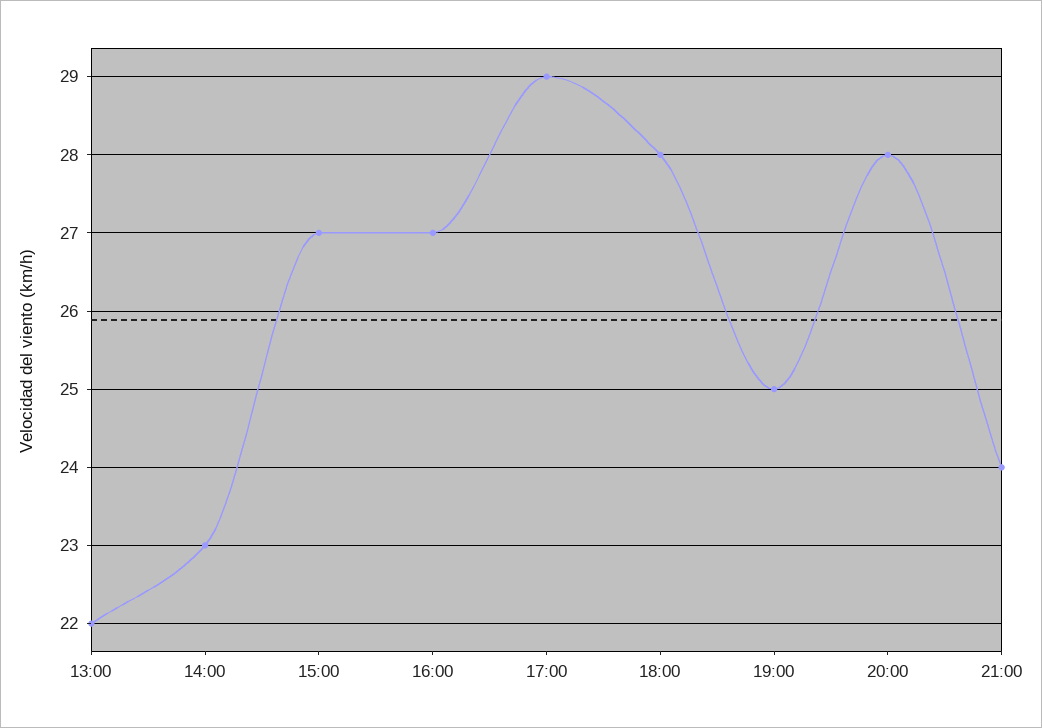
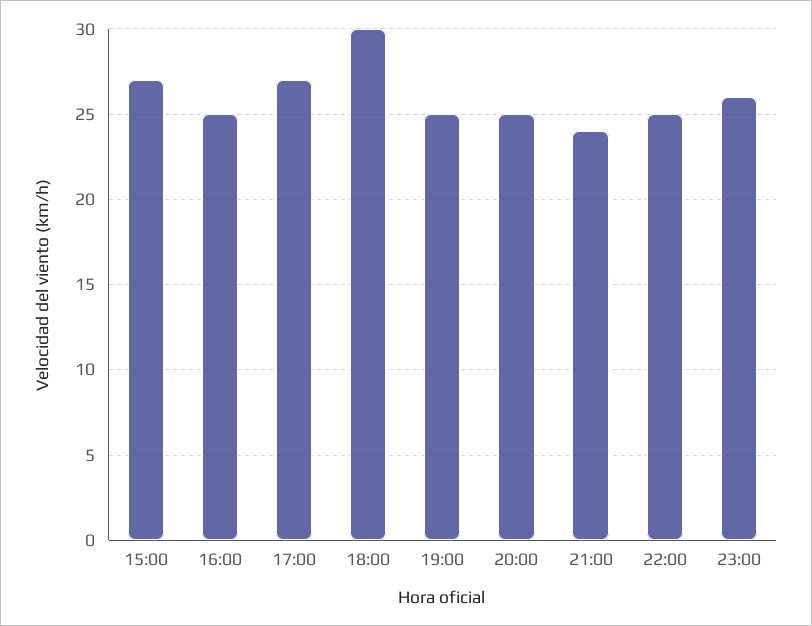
13:00: 22 -> none
14:00: 23 -> none
16:00: 27 -> 25
17:00: 29 -> 27
18:00: 28 -> 30
20:00: 28 -> 25
22:00: none -> 25
23:00: none -> 26

